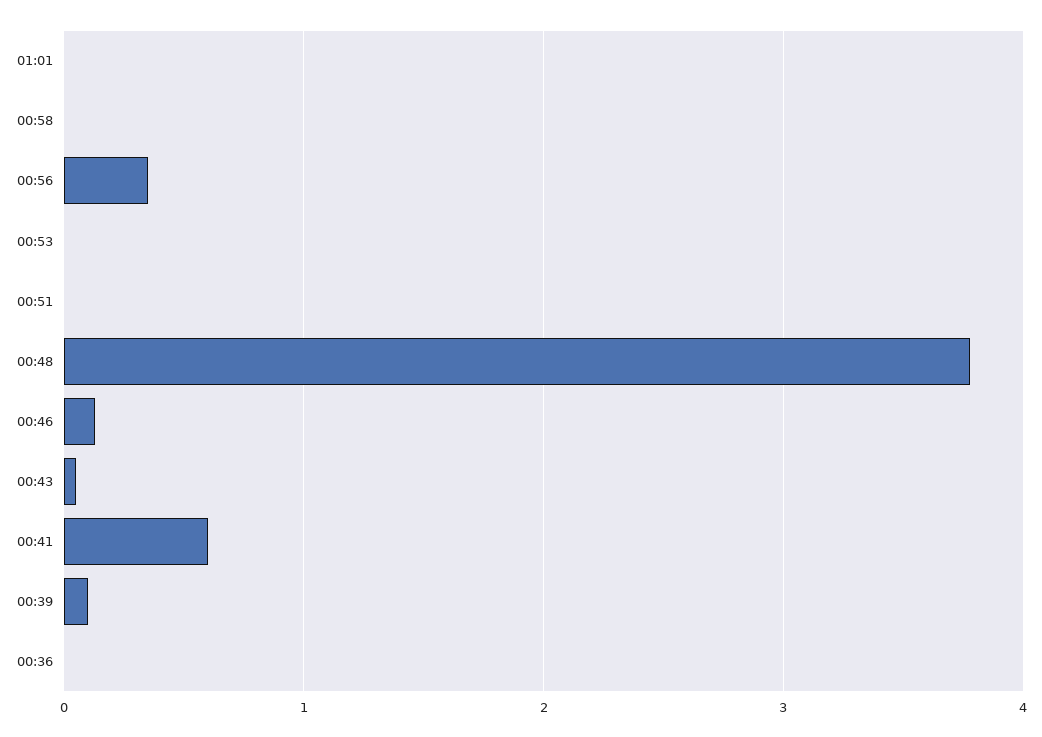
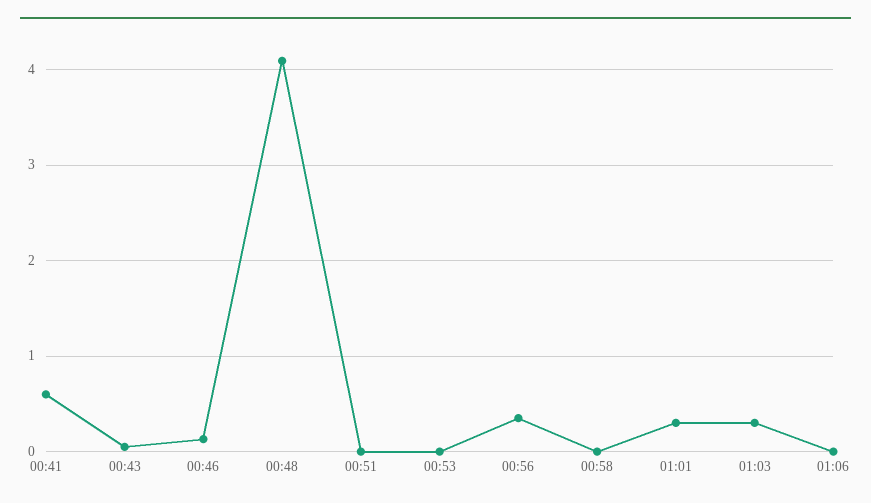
01:01: 0 -> 0.3
00:48: 3.8 -> 4.1
00:39: 0.1 -> none
00:36: 0 -> none
01:03: none -> 0.3
01:06: none -> 0

